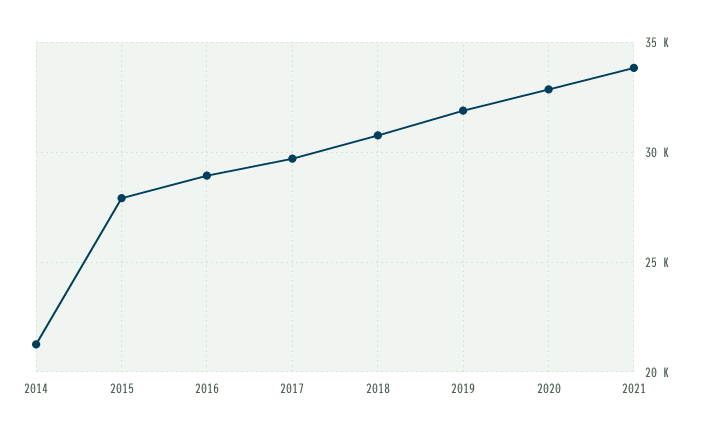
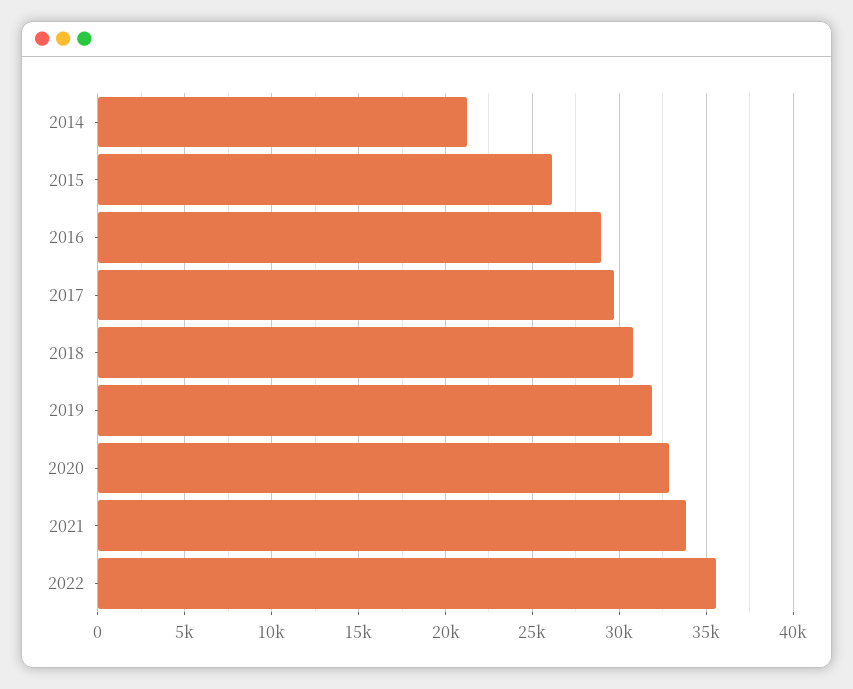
2015: 28000 -> 26000
2022: none -> 35500

